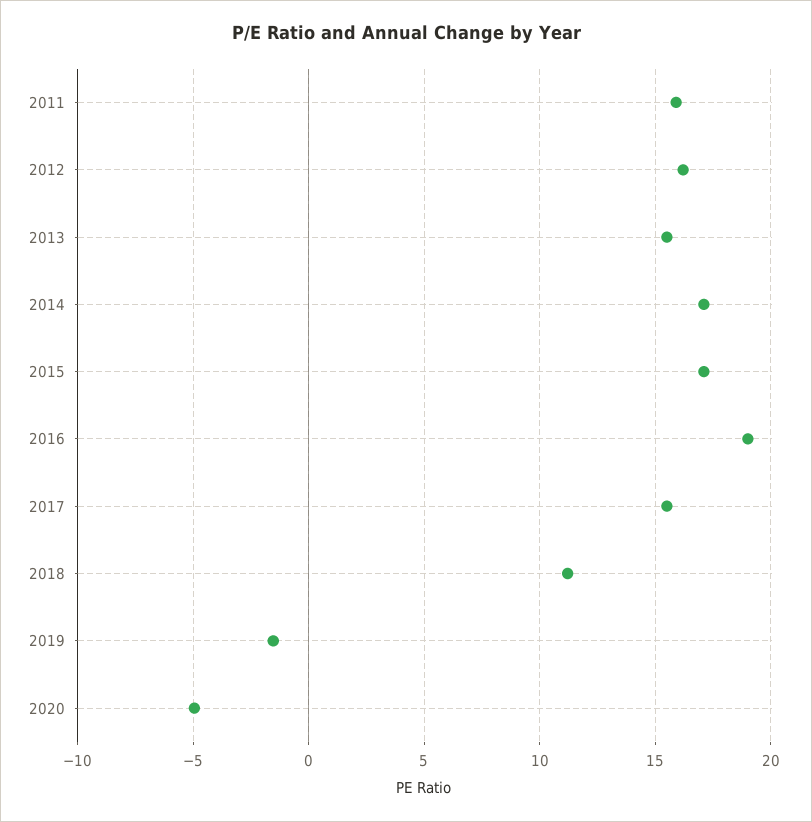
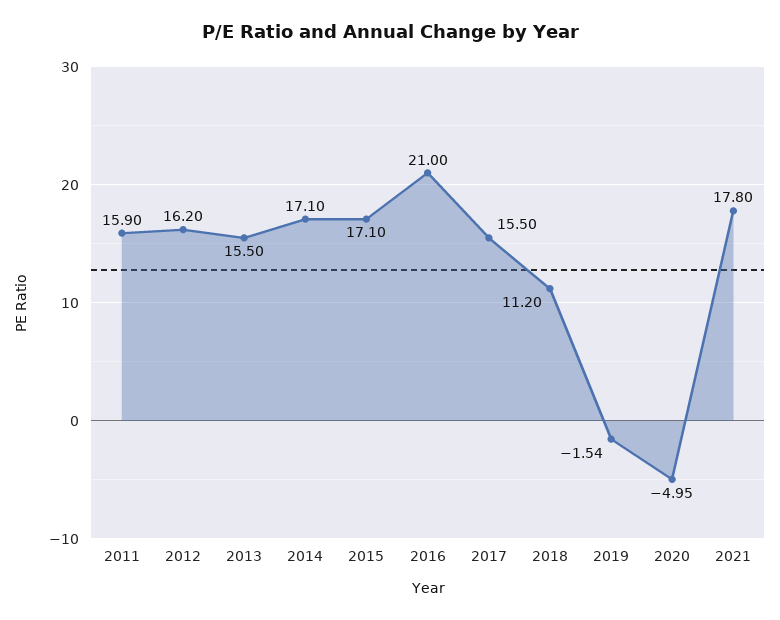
2016: 19 -> 21
2021: none -> 17.8

